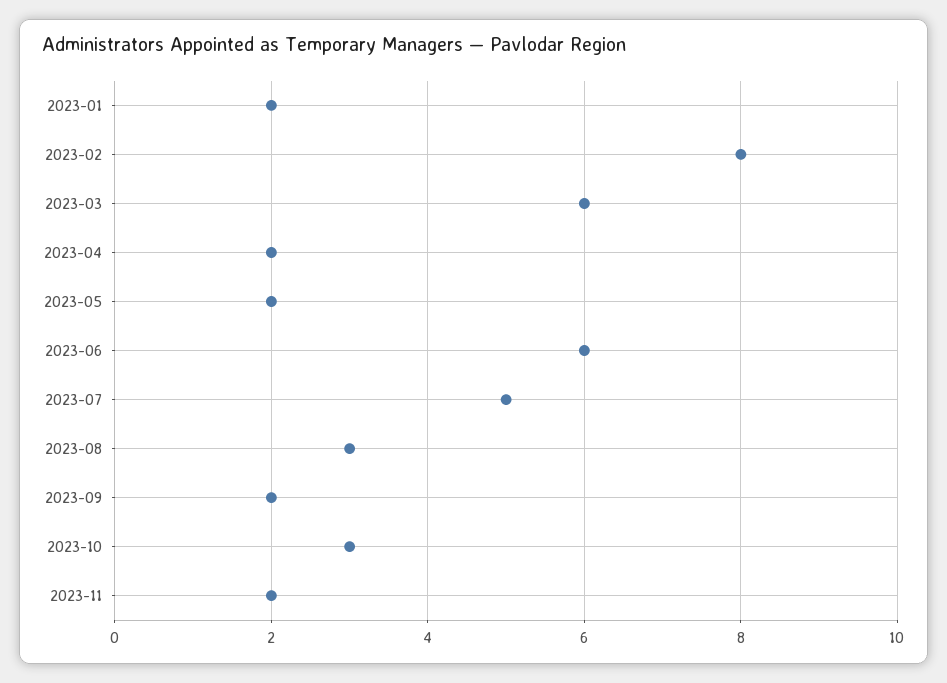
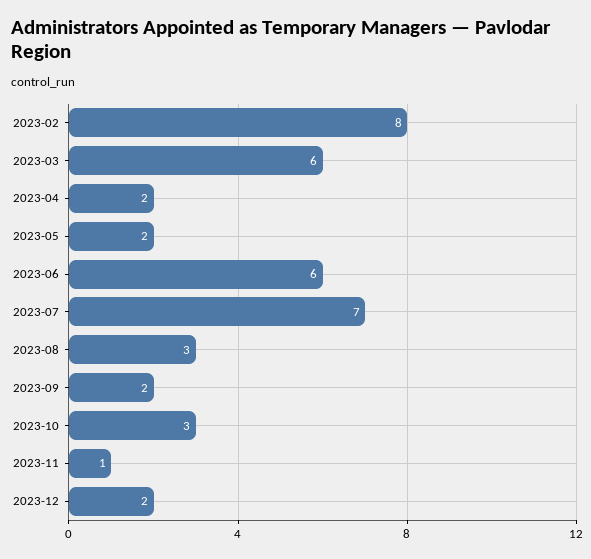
2023-01: 2 -> none
2023-07: 5 -> 7
2023-11: 2 -> 1
2023-12: none -> 2

